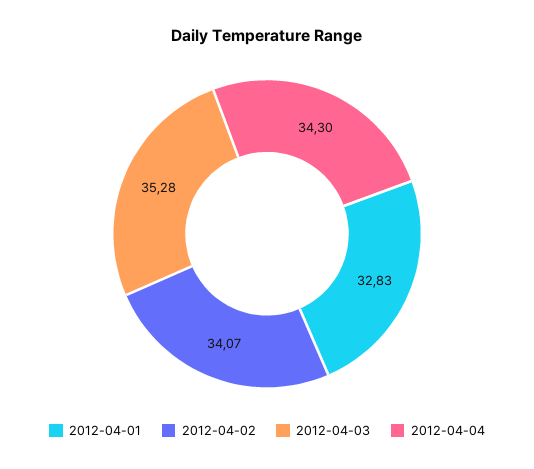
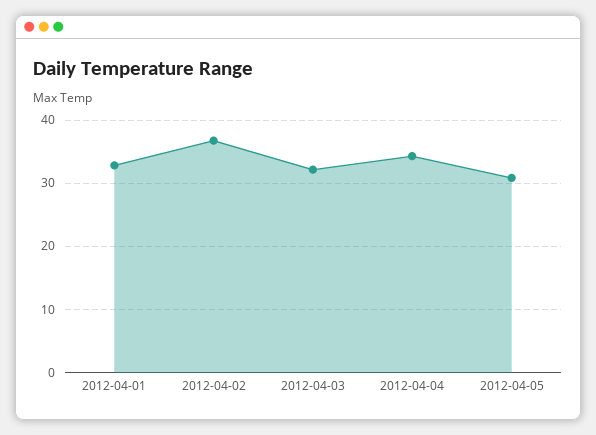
2012-04-02: 34.07 -> 37
2012-04-03: 35.28 -> 32
2012-04-05: none -> 31

